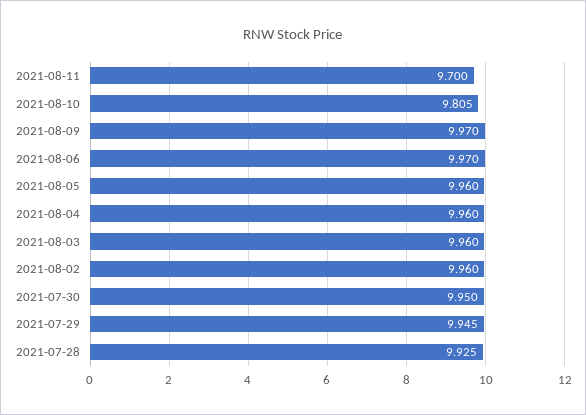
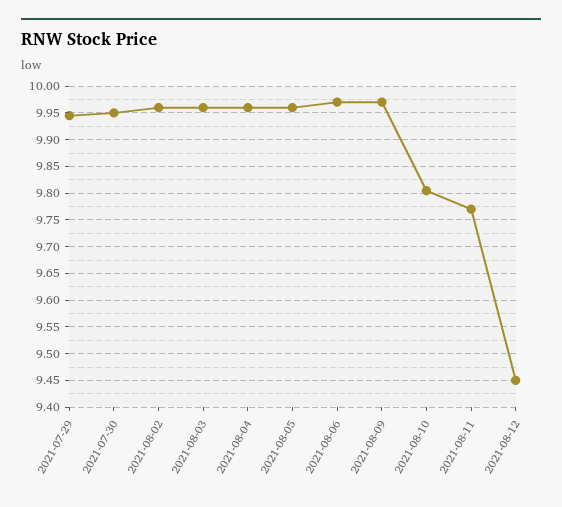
2021-08-11: 9.7 -> 9.775
2021-07-28: 9.925 -> none
2021-08-12: none -> 9.45

